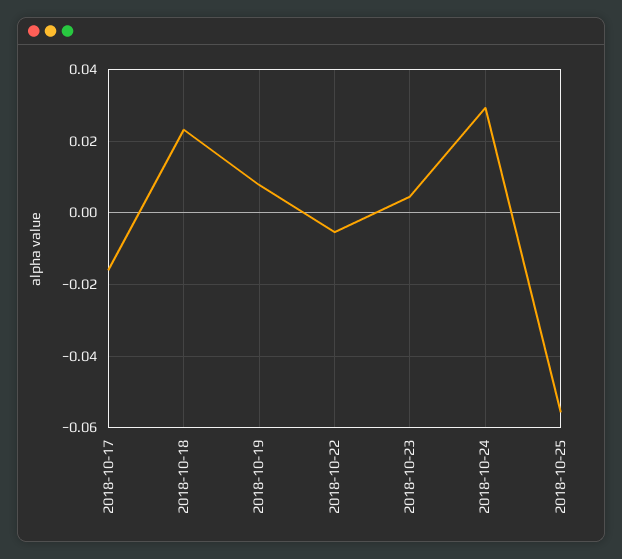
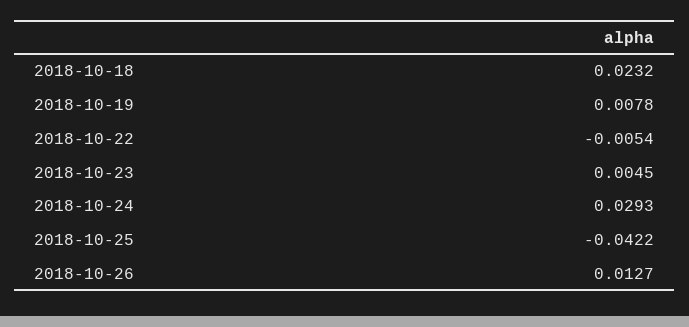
2018-10-17: -0.016 -> none
2018-10-25: -0.056 -> -0.0422
2018-10-26: none -> 0.0127

